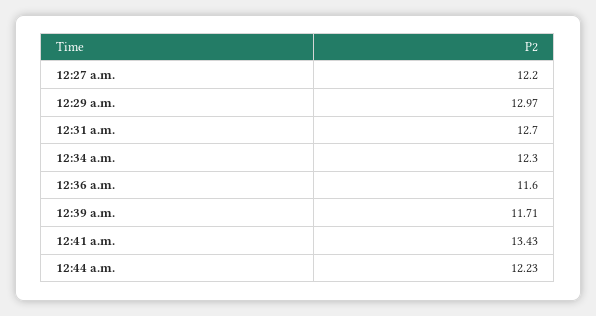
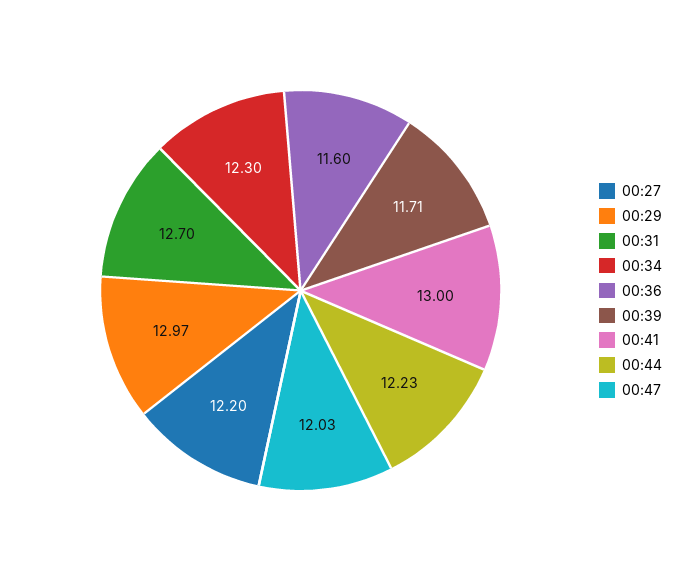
12:41 a.m.: 13.43 -> 13
00:47: none -> 12.03

